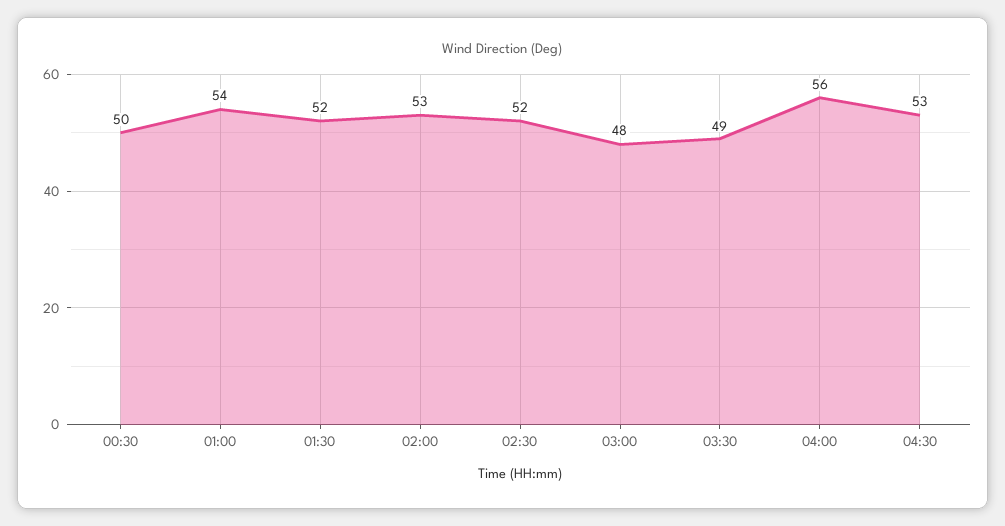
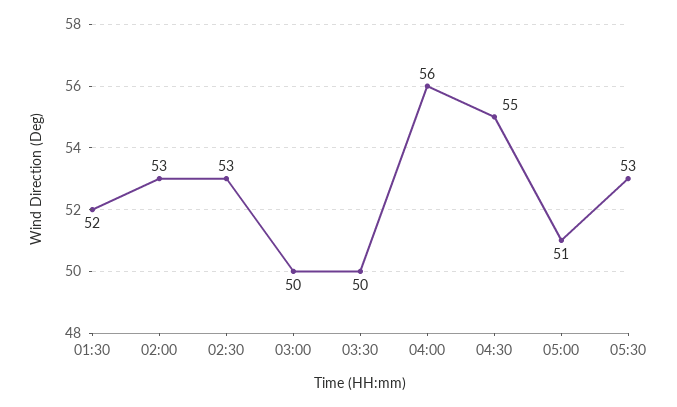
00:30: 50 -> none
01:00: 54 -> none
02:30: 52 -> 53
03:00: 48 -> 50
03:30: 49 -> 50
04:30: 53 -> 55
05:00: none -> 51
05:30: none -> 53

